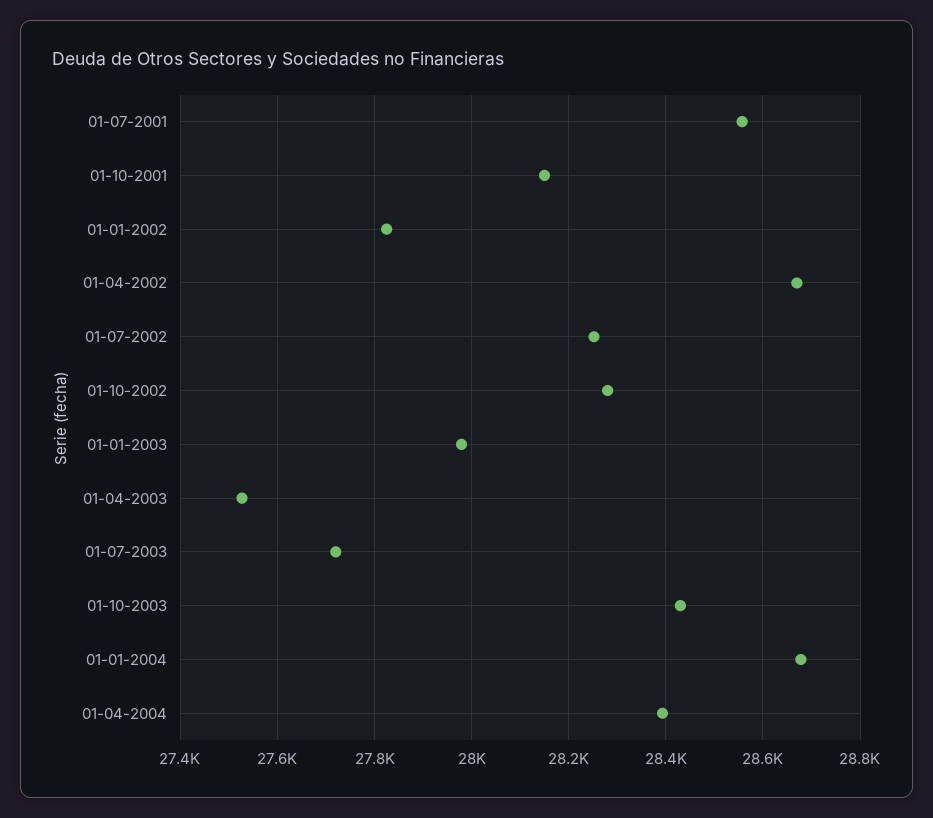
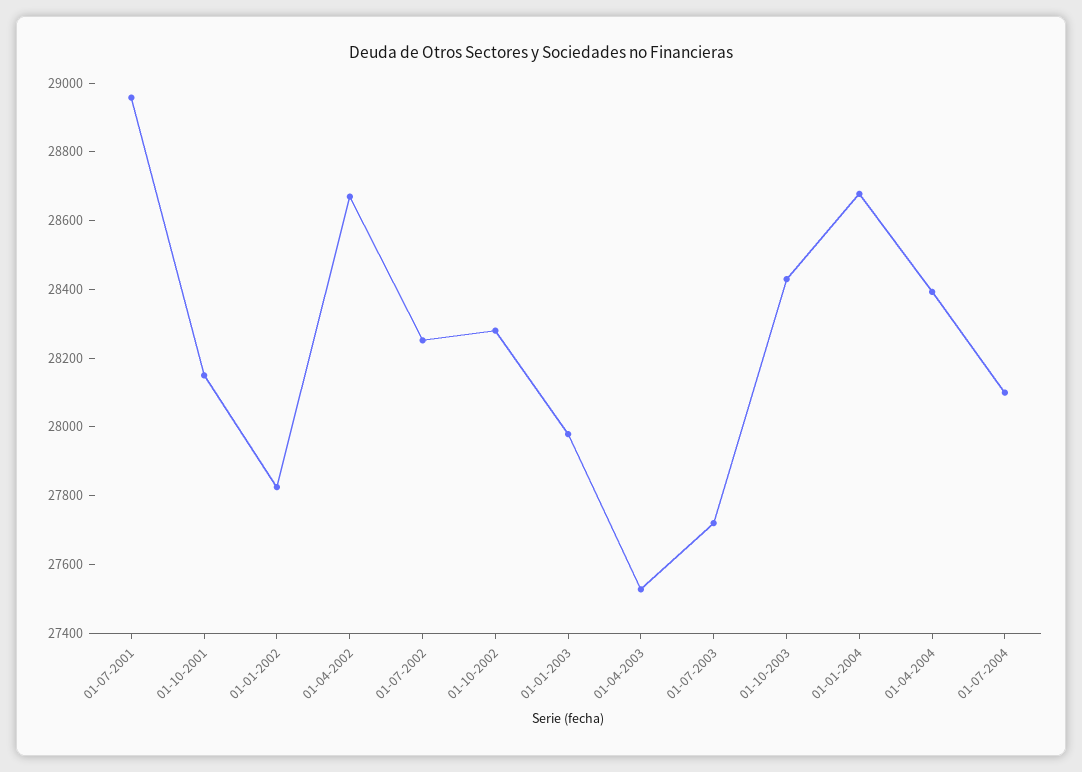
01-07-2001: 28560 -> 28950
01-07-2004: none -> 28100

